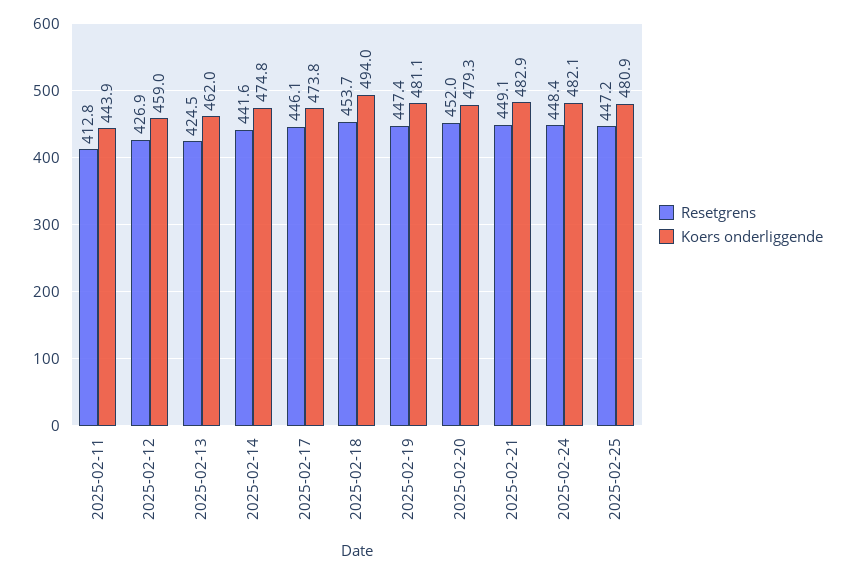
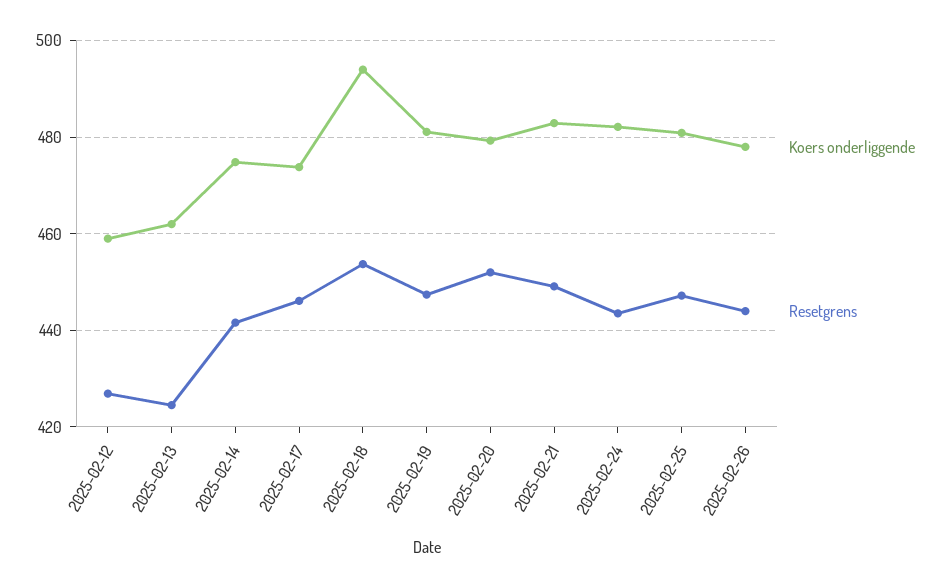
Resetgrens, 2025-02-11: 412.8 -> none
Koers onderliggende, 2025-02-11: 443.9 -> none
Resetgrens, 2025-02-24: 448.4 -> 444
Koers onderliggende, 2025-02-26: none -> 478
Resetgrens, 2025-02-26: none -> 444

